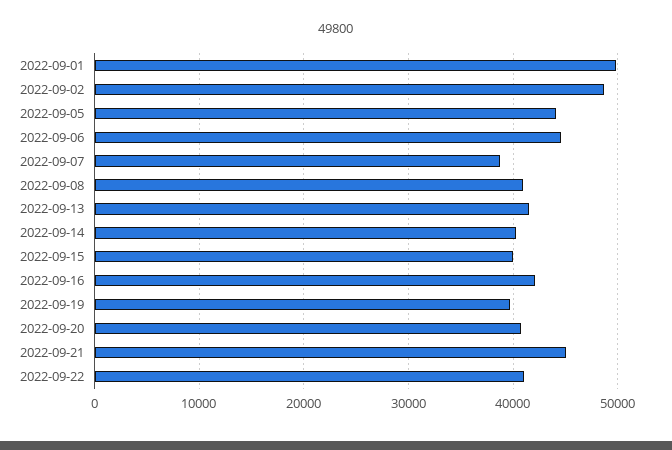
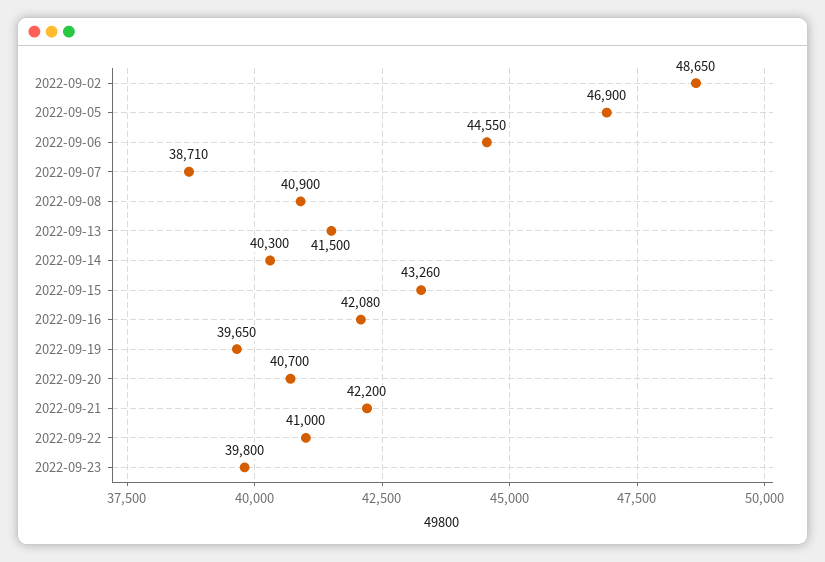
2022-09-01: 50000 -> none
2022-09-05: 44000 -> 46900
2022-09-15: 40000 -> 43260
2022-09-21: 45000 -> 42200
2022-09-23: none -> 39800

